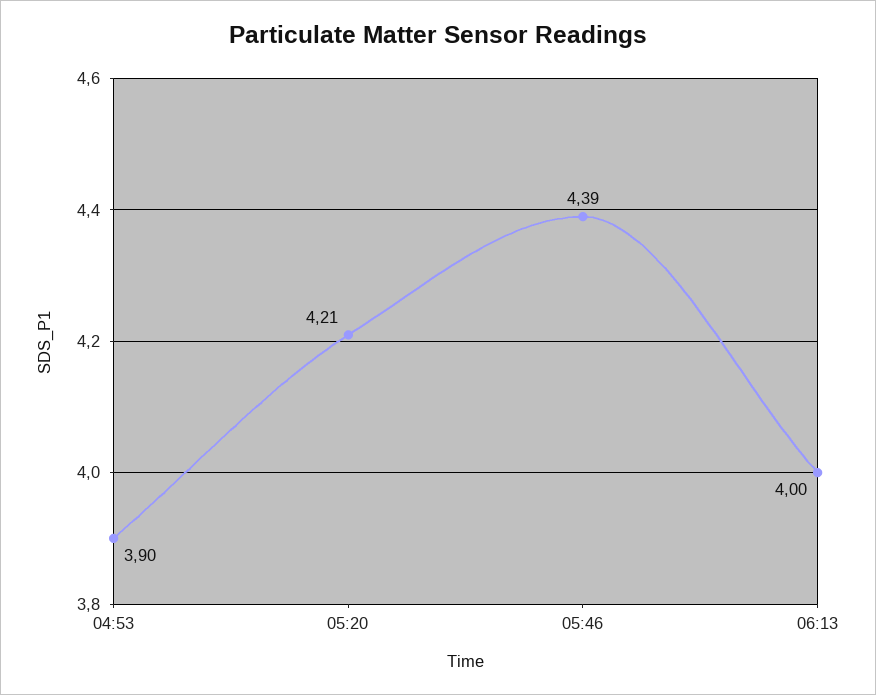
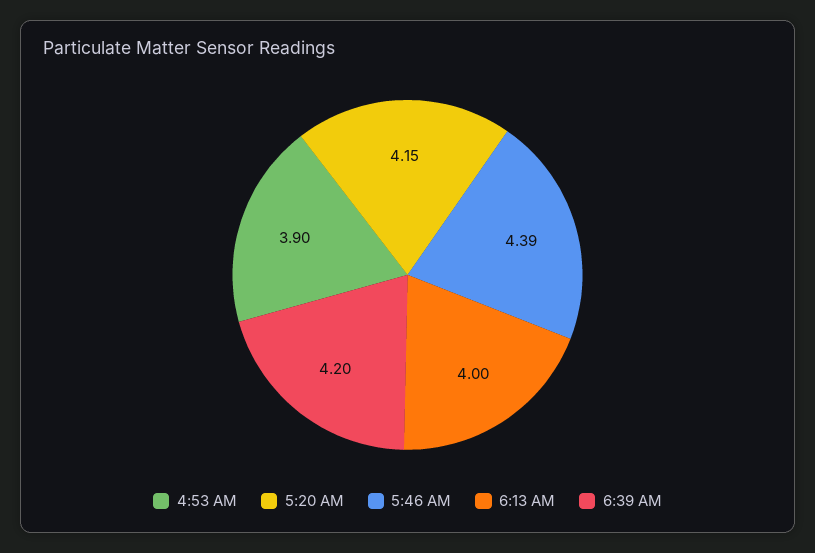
05:20: 4.21 -> 4.15
6:39 AM: none -> 4.2

